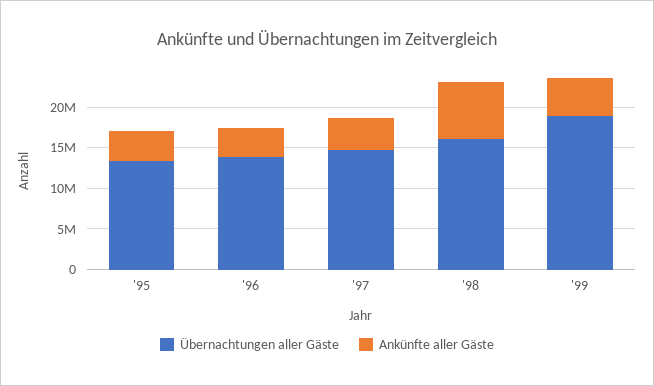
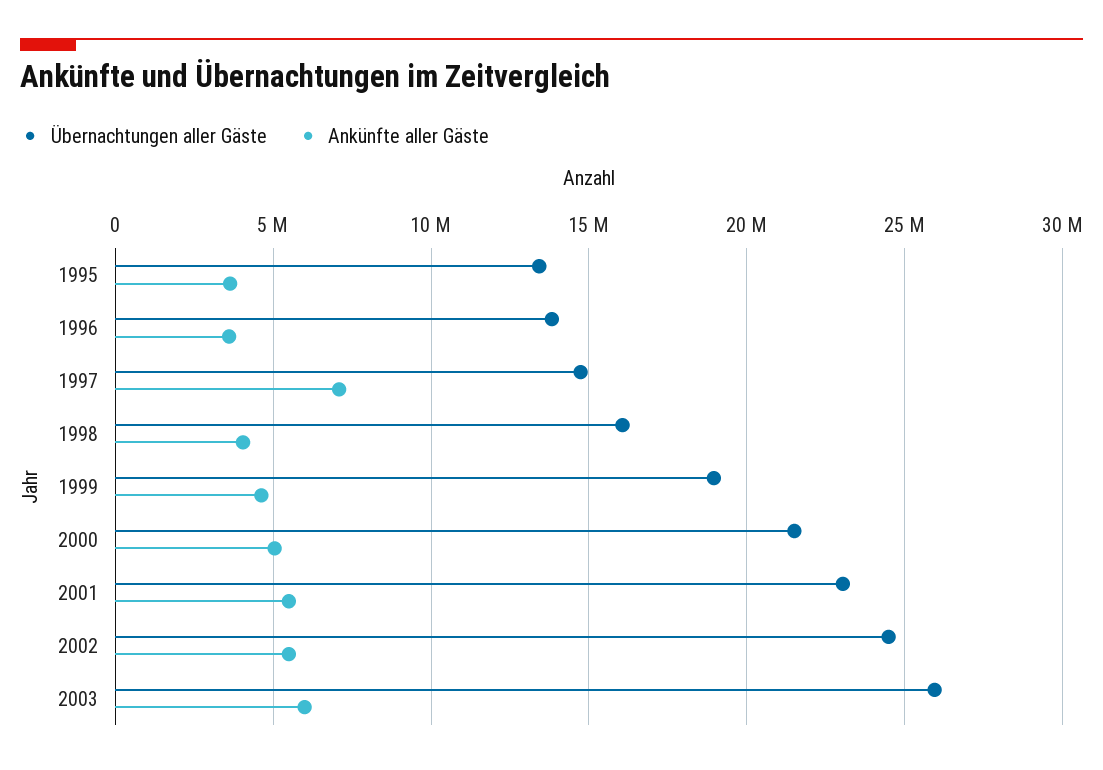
Ankünfte aller Gäste, '97: 4000000 -> 7000000
Ankünfte aller Gäste, '98: 7000000 -> 4000000
Übernachtungen aller Gäste, 2000: none -> 21500000
Ankünfte aller Gäste, 2000: none -> 5000000
Übernachtungen aller Gäste, 2001: none -> 23000000
Ankünfte aller Gäste, 2001: none -> 5500000
Übernachtungen aller Gäste, 2002: none -> 24500000
Ankünfte aller Gäste, 2002: none -> 5500000
Übernachtungen aller Gäste, 2003: none -> 26000000
Ankünfte aller Gäste, 2003: none -> 6000000

